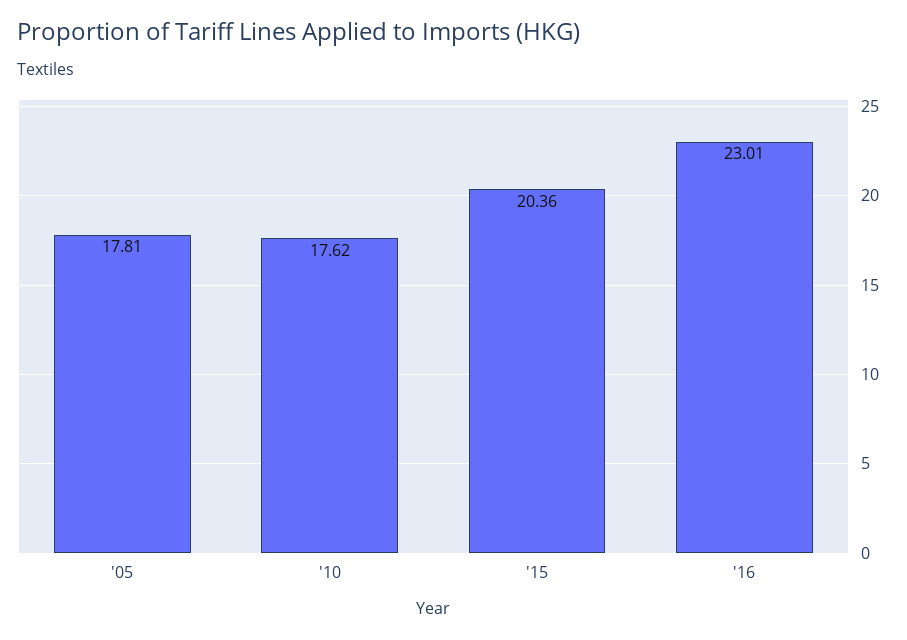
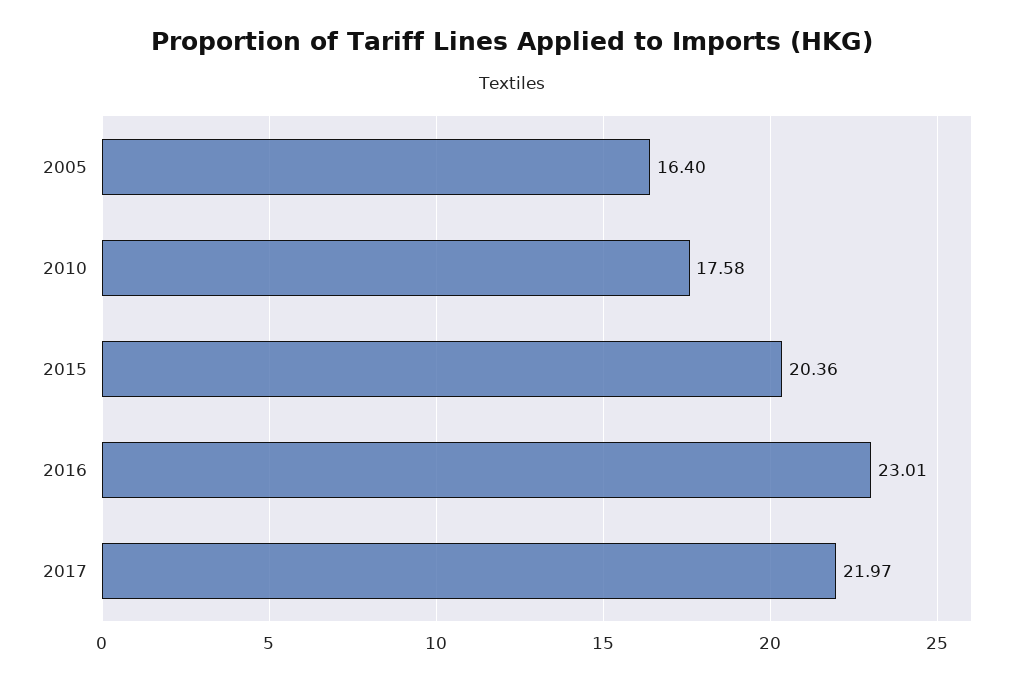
'05: 17.81 -> 16.4
'10: 17.62 -> 17.58
2017: none -> 21.97

